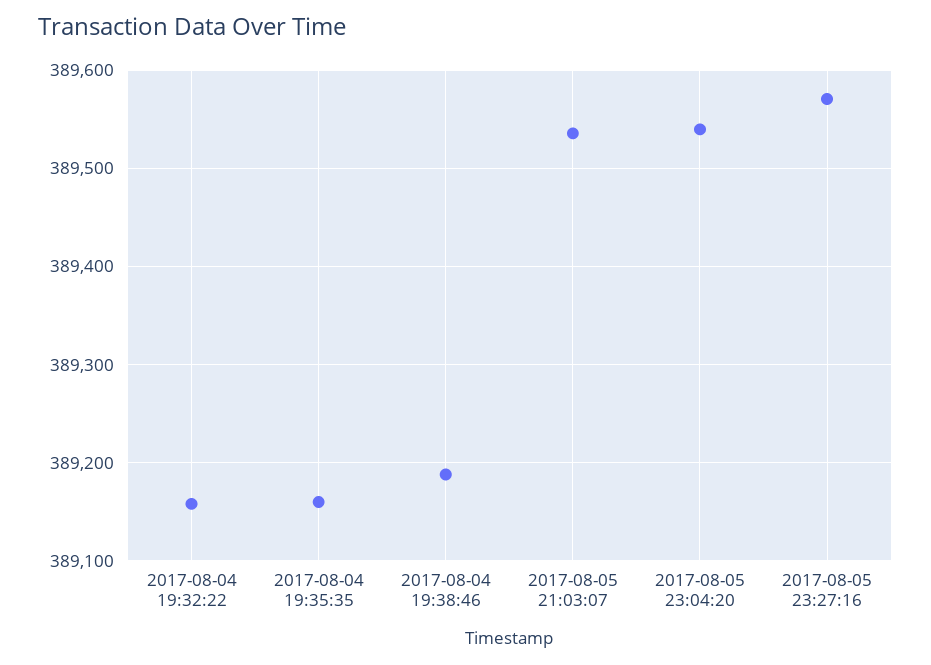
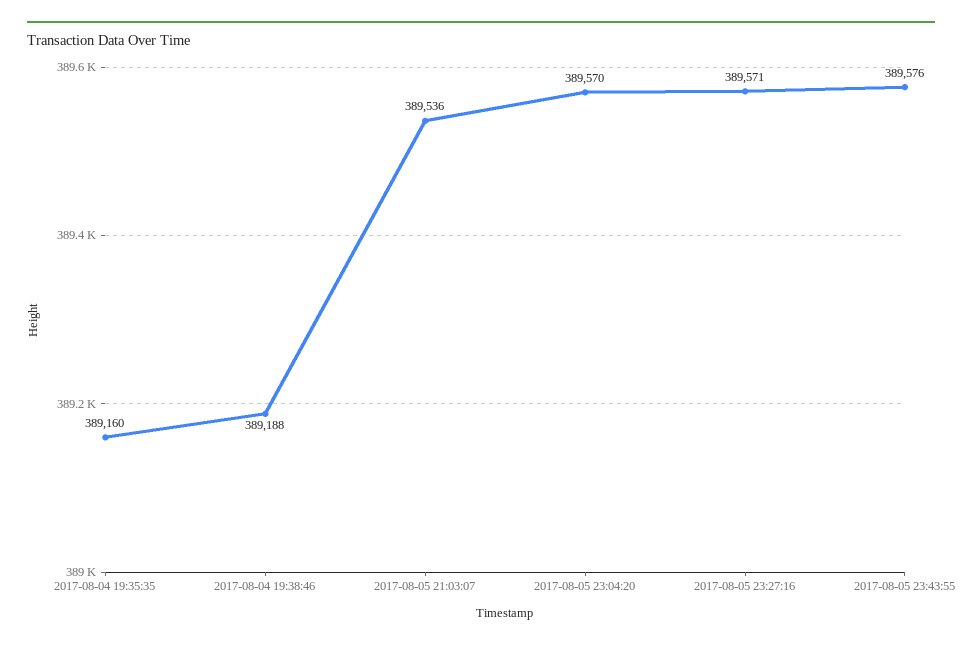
2017-08-04 19:32:22: 389160 -> none
2017-08-05 23:04:20: 389540 -> 389570
2017-08-05 23:43:55: none -> 389576

